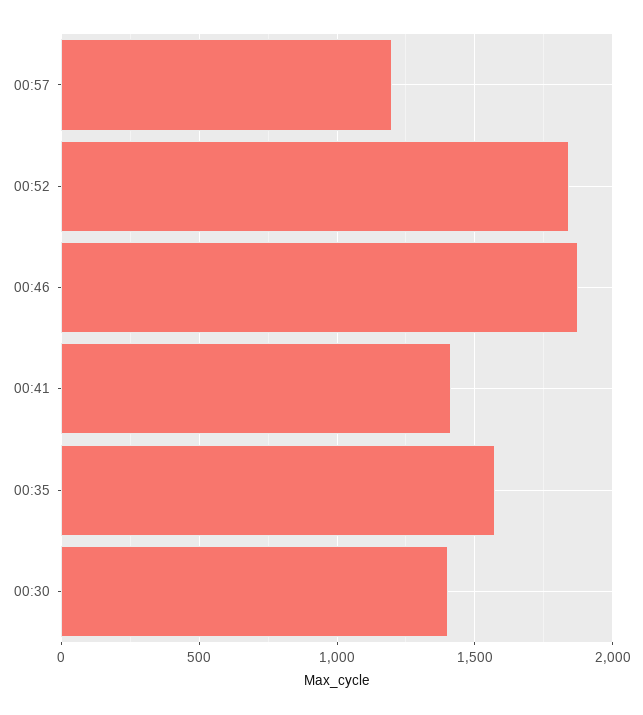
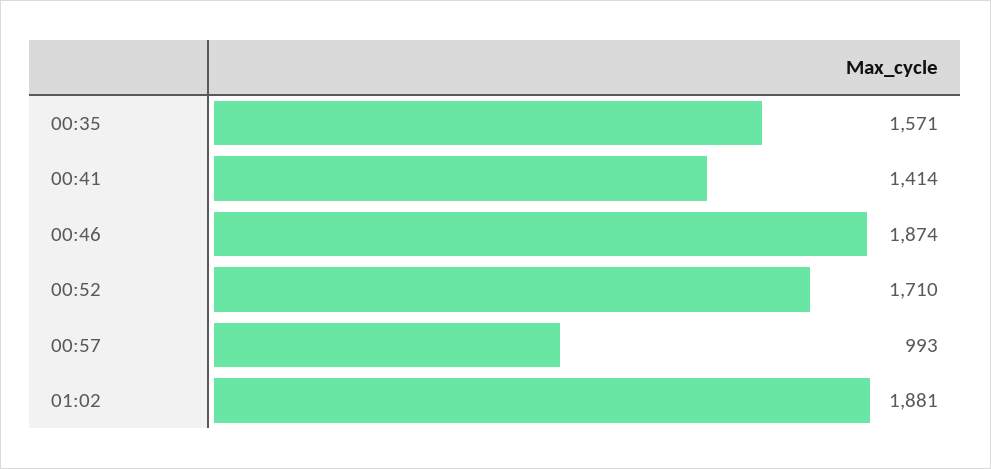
00:57: 1200 -> 993
00:52: 1850 -> 1710
00:30: 1400 -> none
01:02: none -> 1881

